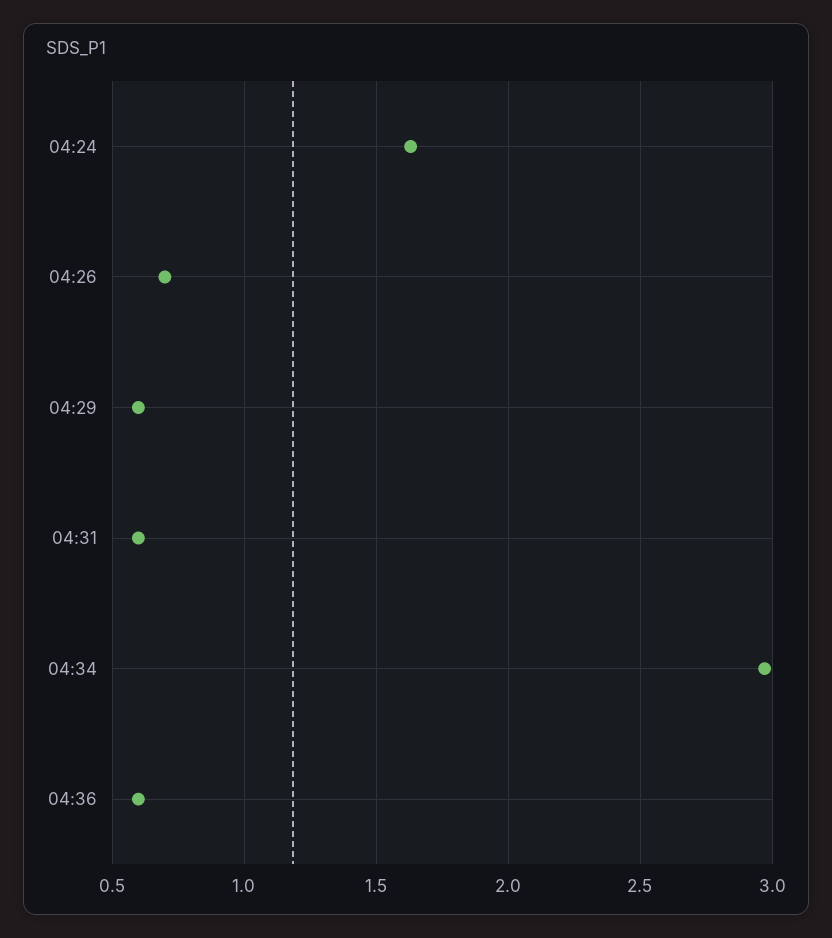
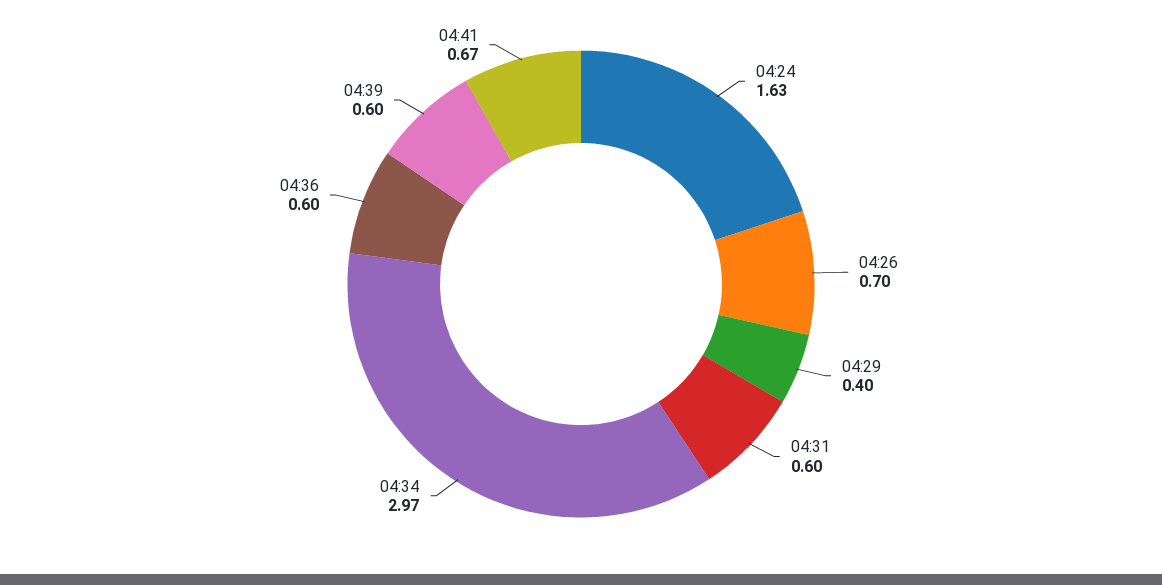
04:29: 0.6 -> 0.4
04:39: none -> 0.6
04:41: none -> 0.67

